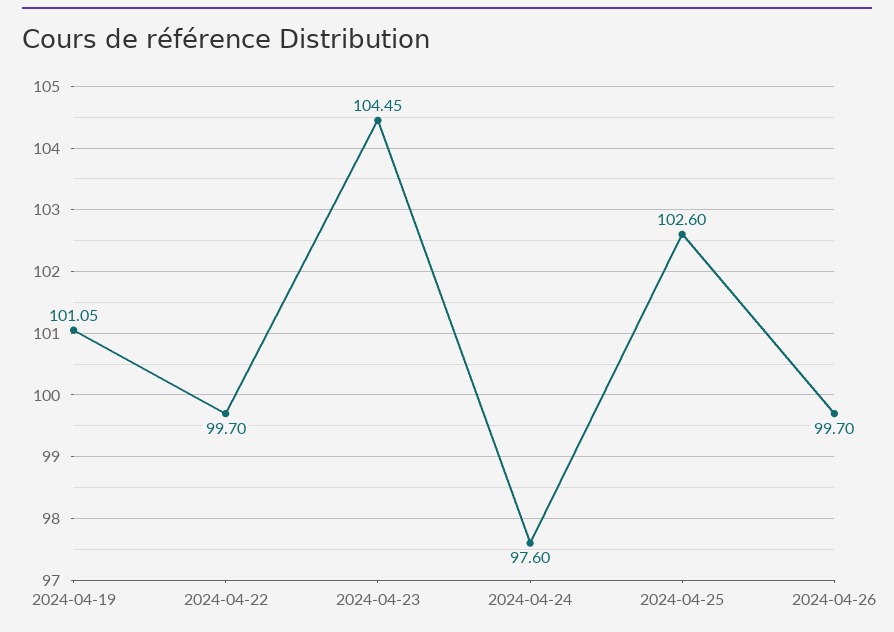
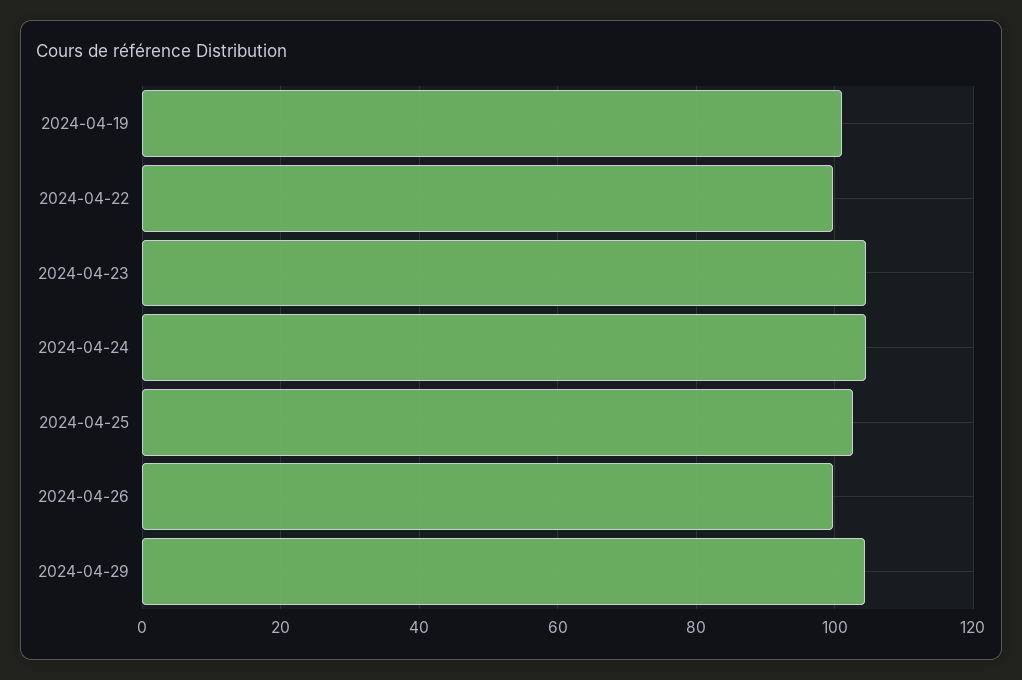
2024-04-24: 97.6 -> 104
2024-04-29: none -> 104

